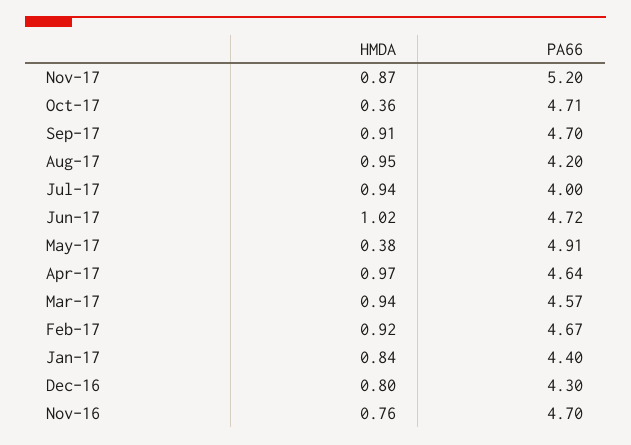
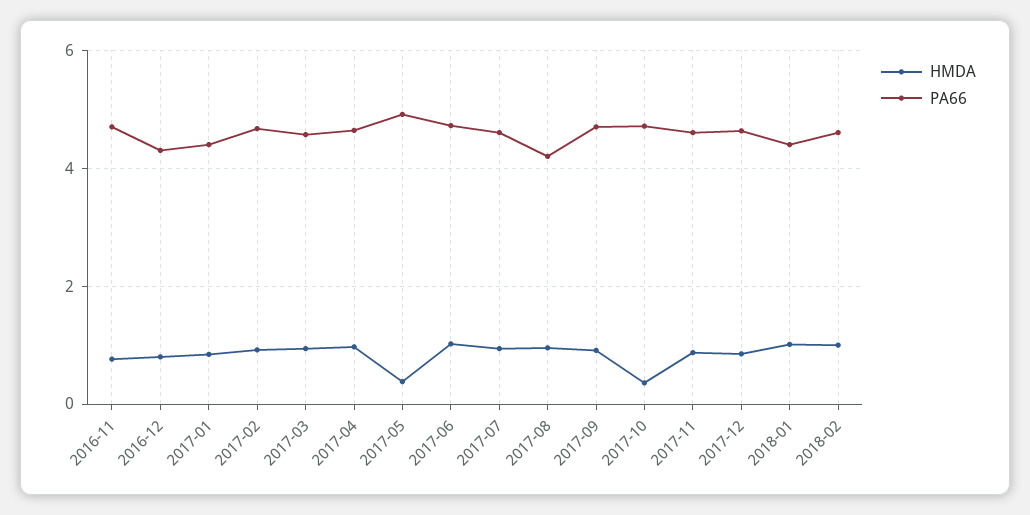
PA66, Nov-17: 5.2 -> 4.6
PA66, Jul-17: 4 -> 4.6
HMDA, 2017-12: none -> 0.8
PA66, 2017-12: none -> 4.6
HMDA, 2018-01: none -> 1
PA66, 2018-01: none -> 4.4
HMDA, 2018-02: none -> 1
PA66, 2018-02: none -> 4.6

